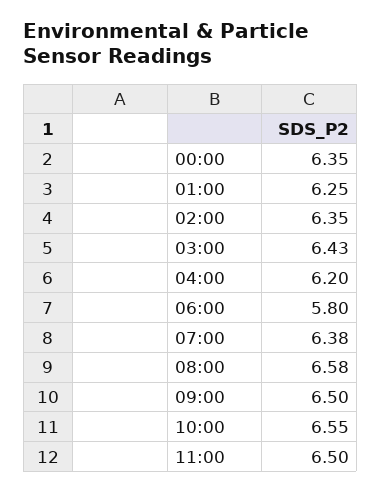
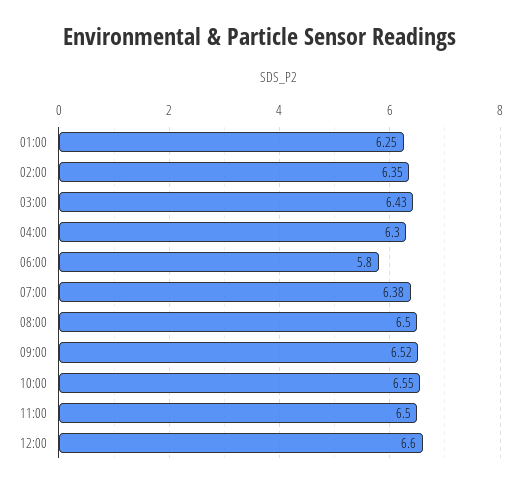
00:00: 6.35 -> none
04:00: 6.2 -> 6.3
08:00: 6.58 -> 6.5
09:00: 6.5 -> 6.52
12:00: none -> 6.6

